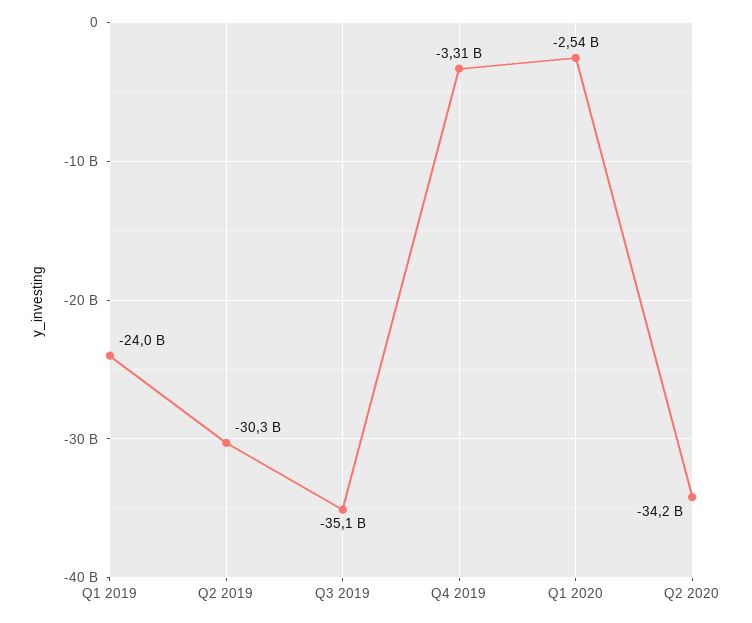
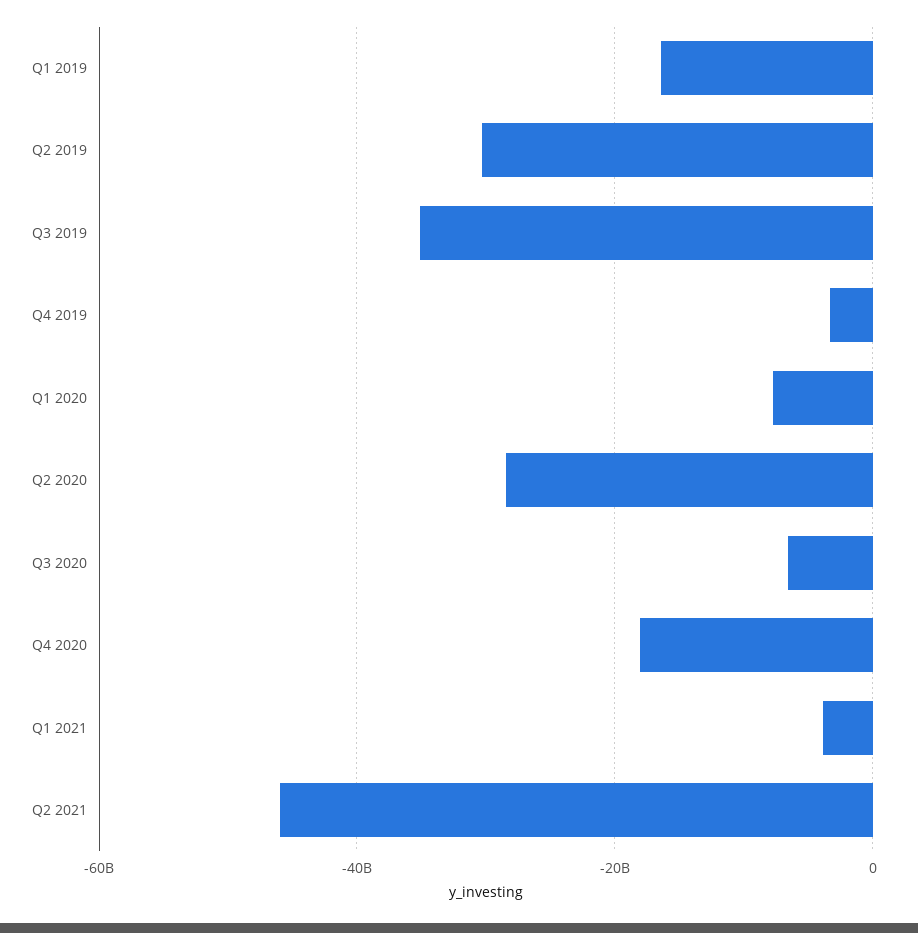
Q1 2019: -24000000000 -> -16000000000
Q1 2020: -2540000000 -> -8000000000
Q2 2020: -34200000000 -> -28000000000
Q3 2020: none -> -6000000000
Q4 2020: none -> -18000000000
Q1 2021: none -> -4000000000
Q2 2021: none -> -46000000000

